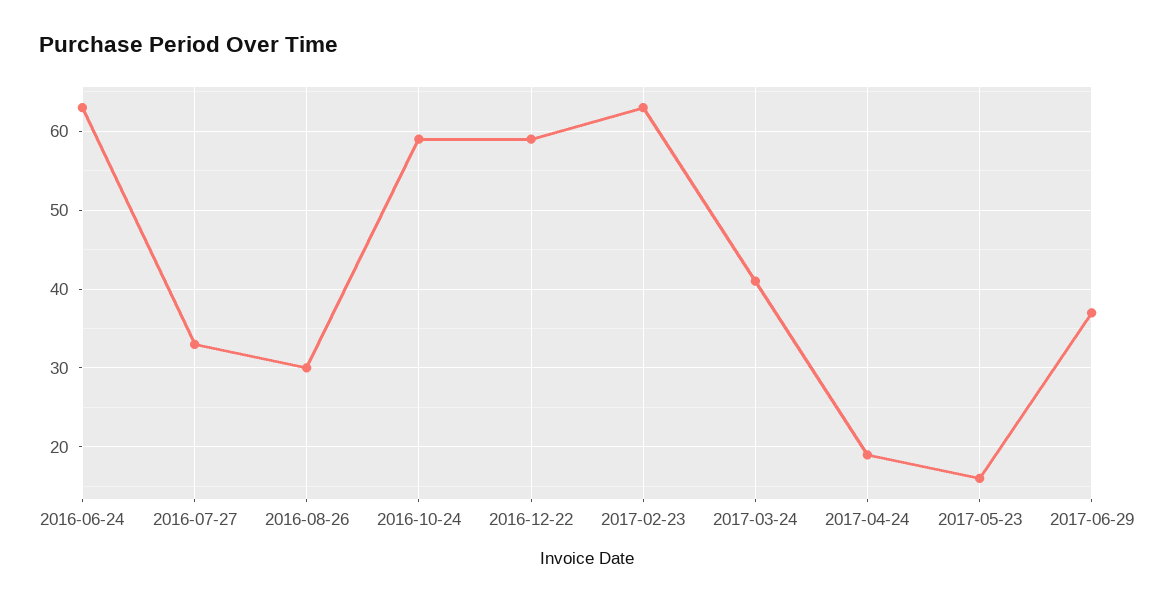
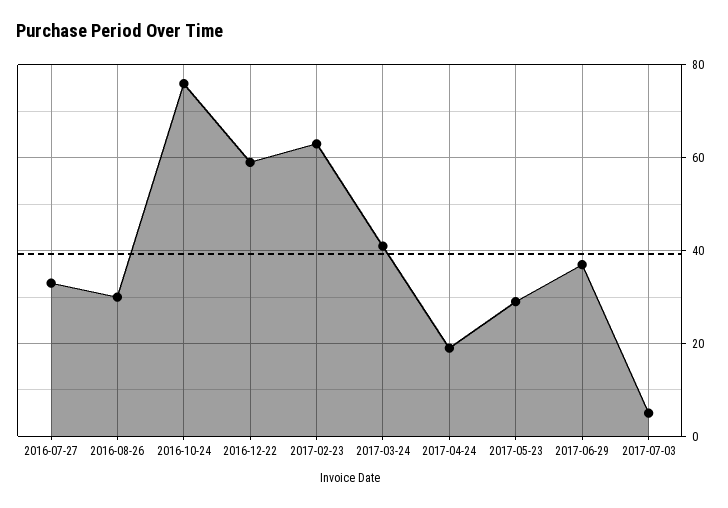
2016-06-24: 63 -> none
2016-10-24: 59 -> 75
2017-05-23: 16 -> 30
2017-07-03: none -> 5

